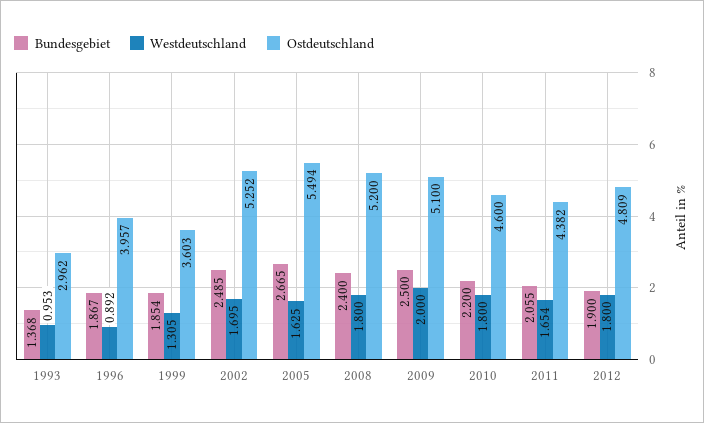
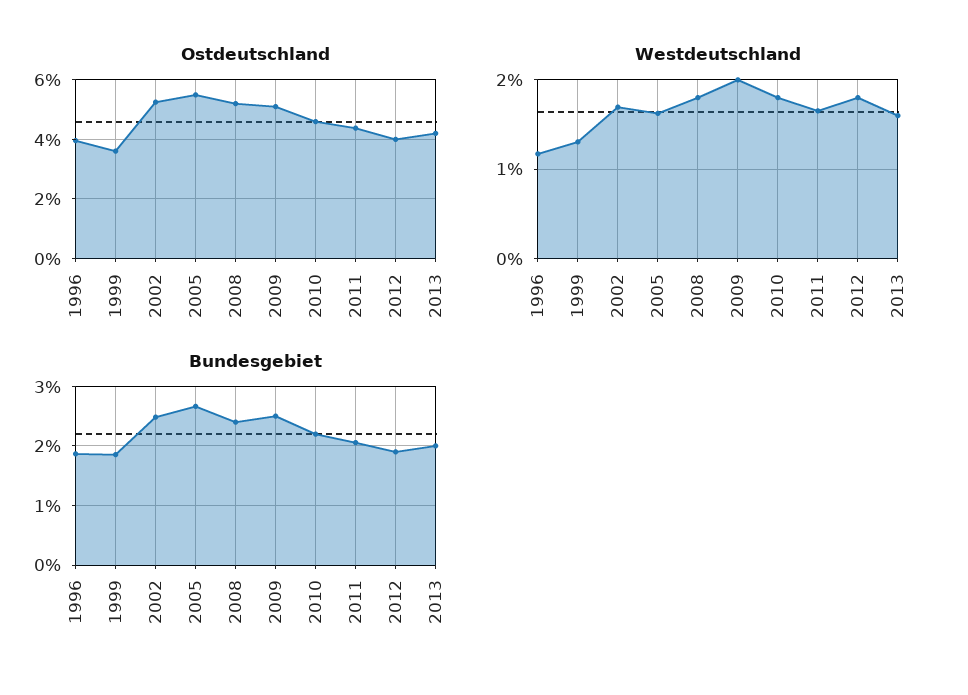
Bundesgebiet, 1993: 1.368 -> none
Westdeutschland, 1993: 0.953 -> none
Ostdeutschland, 1993: 2.962 -> none
Westdeutschland, 1996: 0.892 -> 1.2
Ostdeutschland, 2012: 4.809 -> 4
Ostdeutschland, 2013: none -> 4.25
Westdeutschland, 2013: none -> 1.6
Bundesgebiet, 2013: none -> 2

